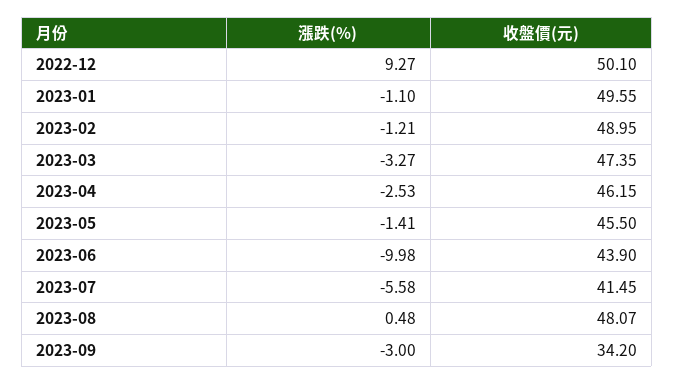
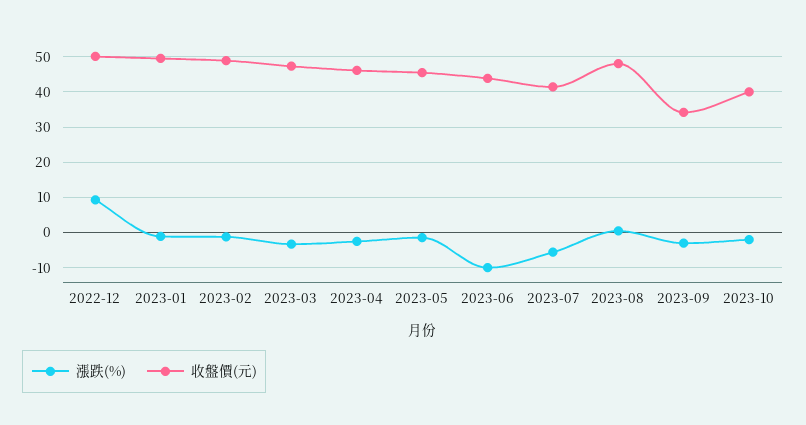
漲跌(%), 2023-10: none -> -2
收盤價(元), 2023-10: none -> 40

